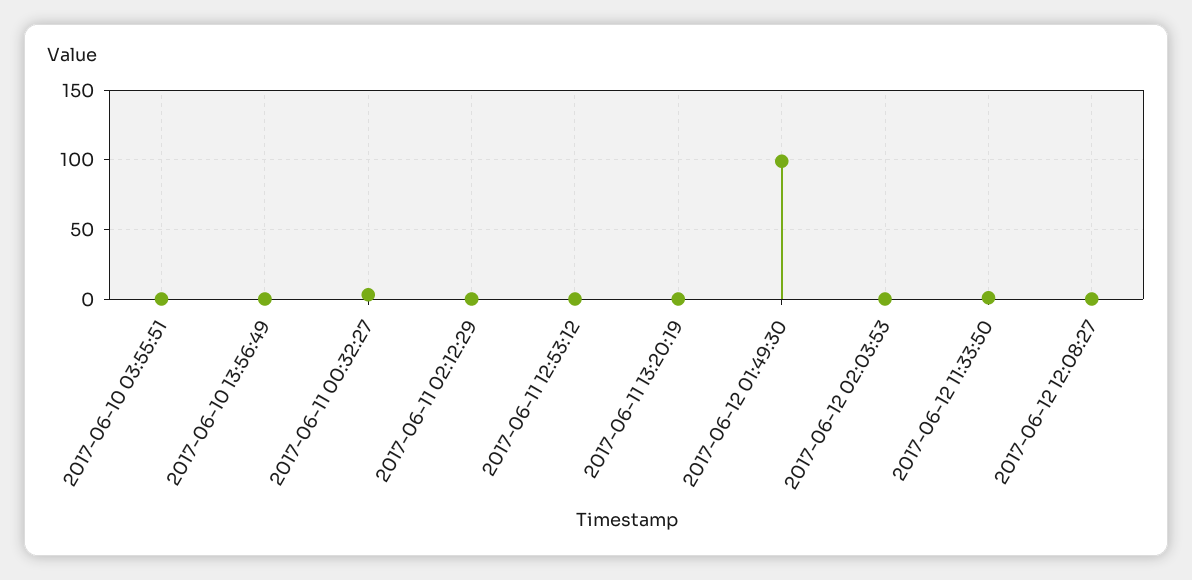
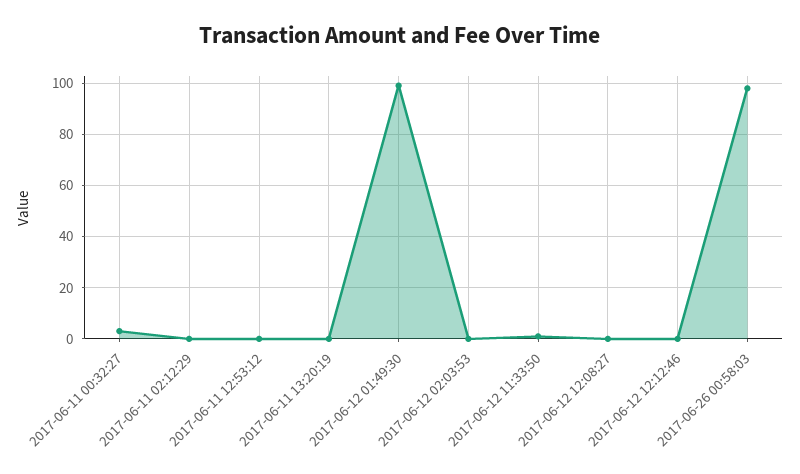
2017-06-10 03:55:51: 0 -> none
2017-06-10 13:56:49: 0 -> none
2017-06-12 12:12:46: none -> 0
2017-06-26 00:58:03: none -> 97.5

